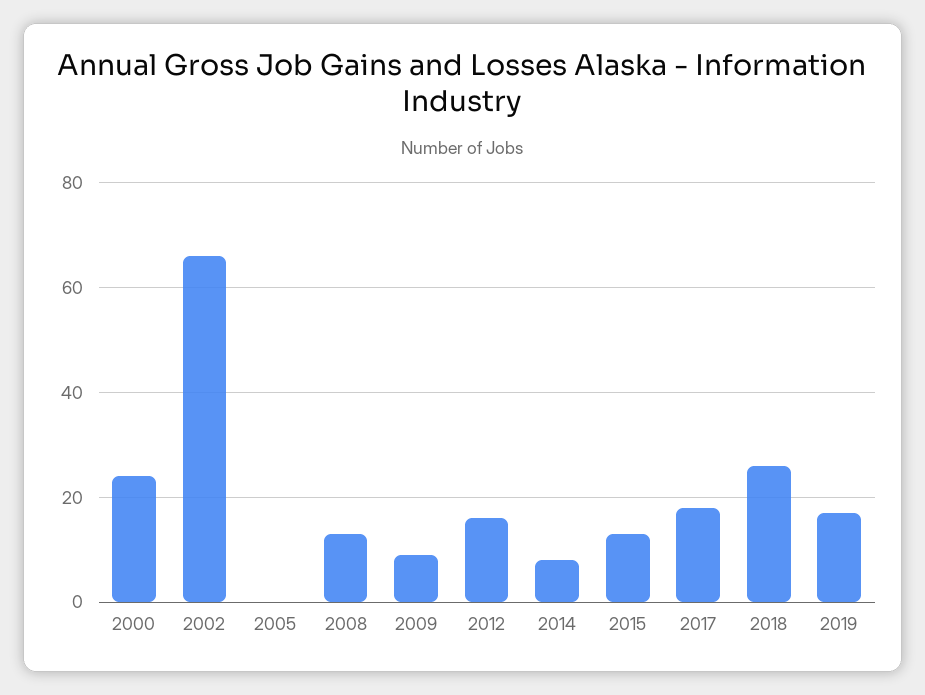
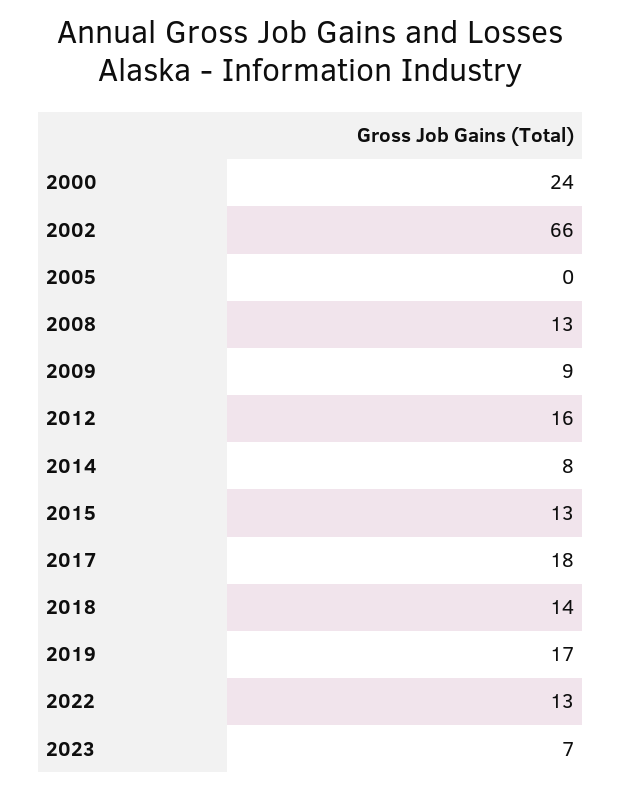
2018: 25 -> 14
2022: none -> 13
2023: none -> 7

